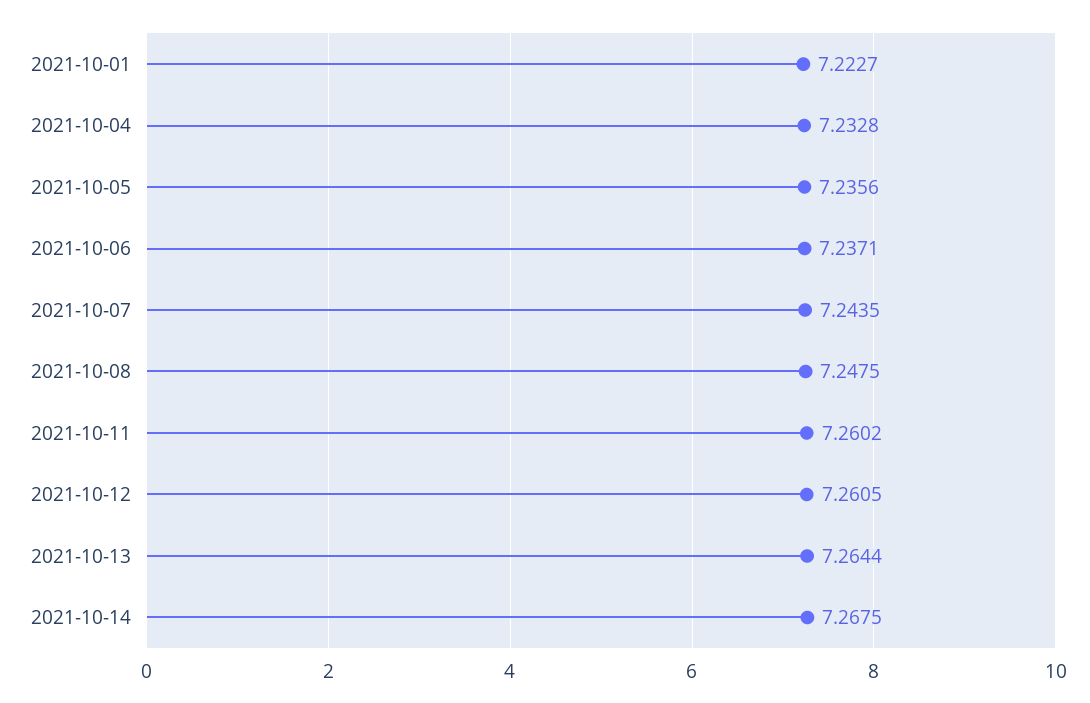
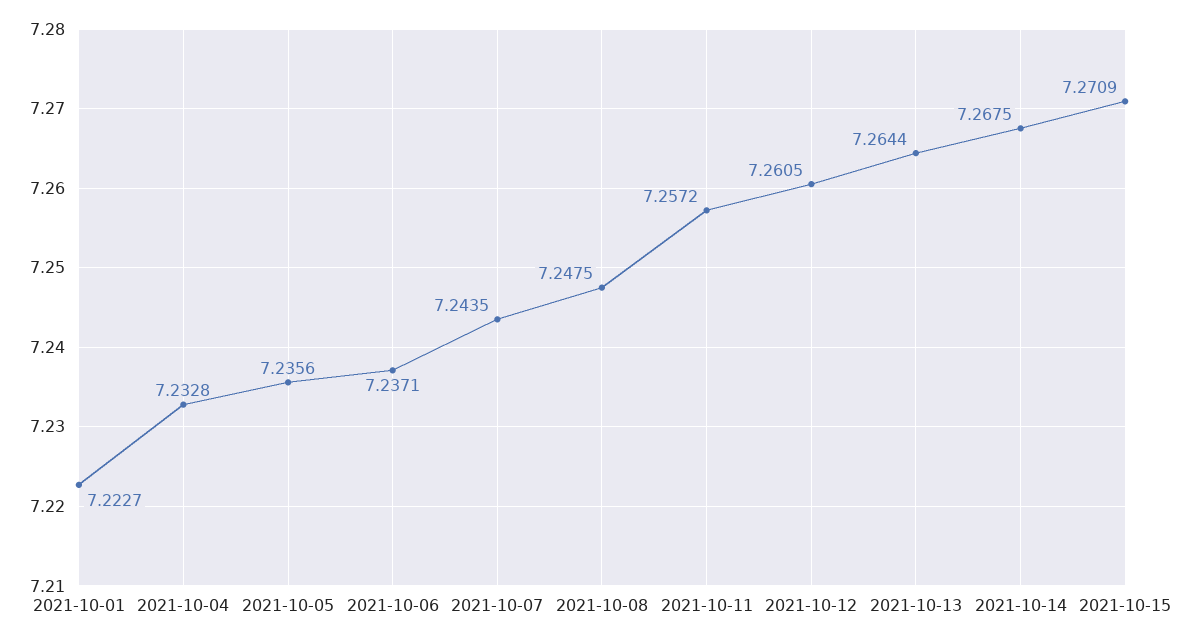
2021-10-11: 7.2602 -> 7.2572
2021-10-15: none -> 7.2709

